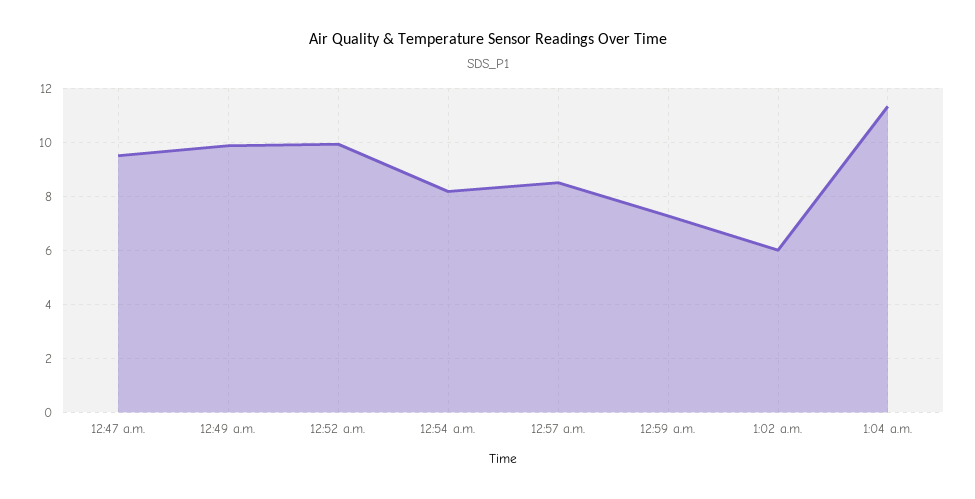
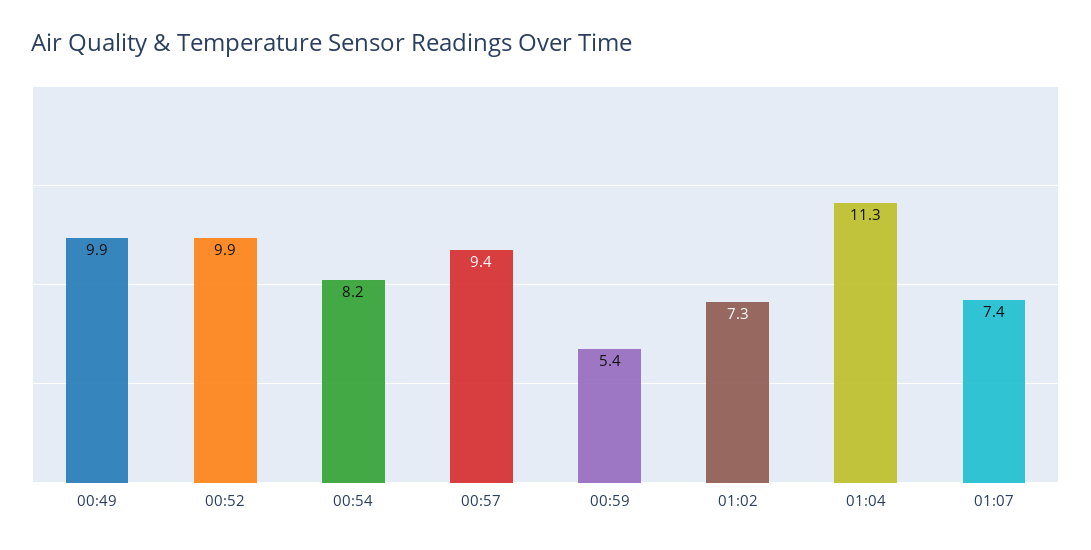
12:47 a.m.: 9.5 -> none
12:57 a.m.: 8.5 -> 9.4
12:59 a.m.: 7.25 -> 5.4
1:02 a.m.: 6 -> 7.3
01:07: none -> 7.4

